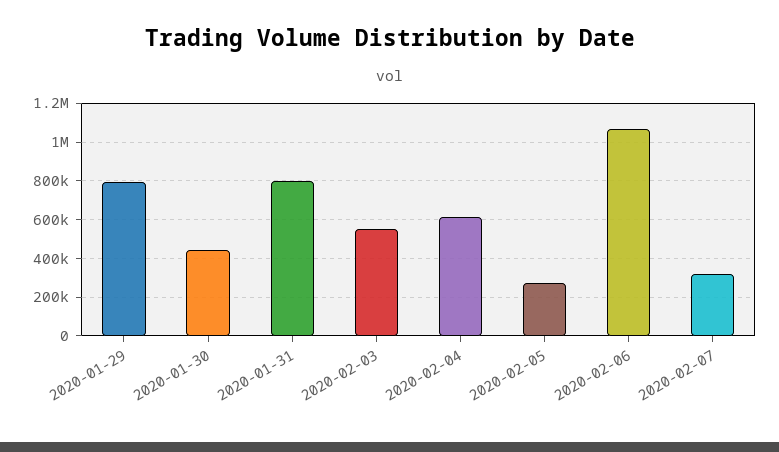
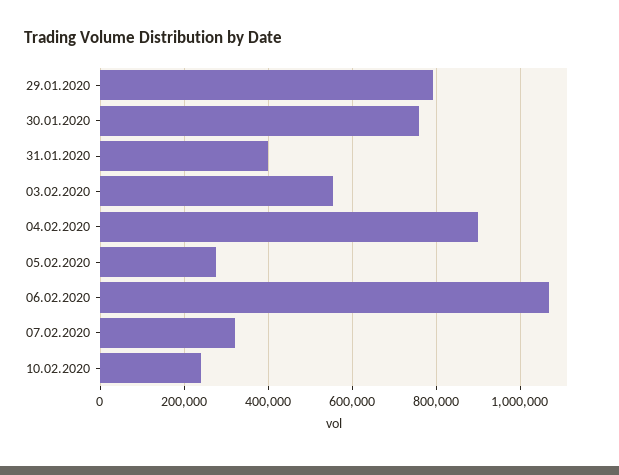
2020-01-30: 450000 -> 760000
2020-01-31: 800000 -> 400000
2020-02-04: 600000 -> 900000
10.02.2020: none -> 240000

